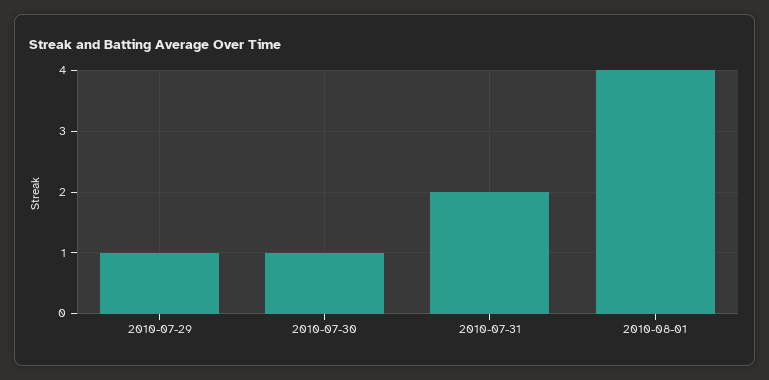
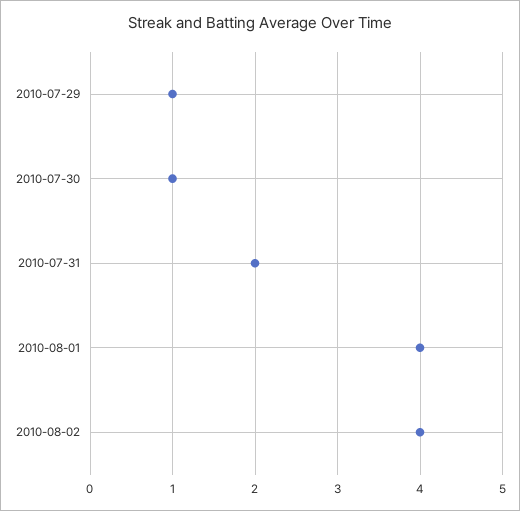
2010-08-02: none -> 4

